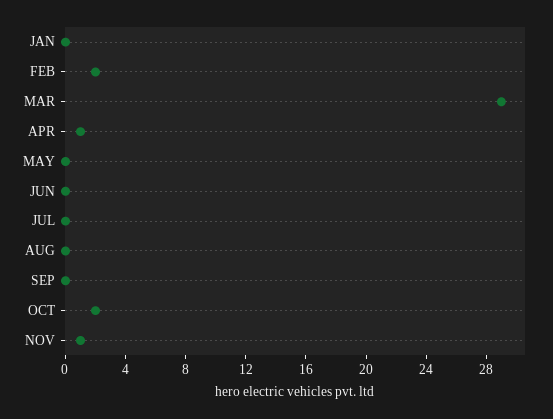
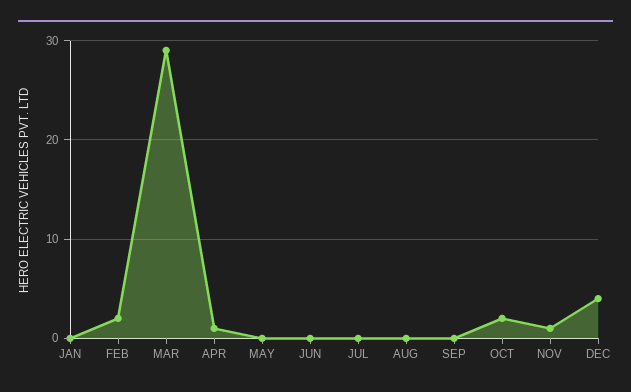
DEC: none -> 4

